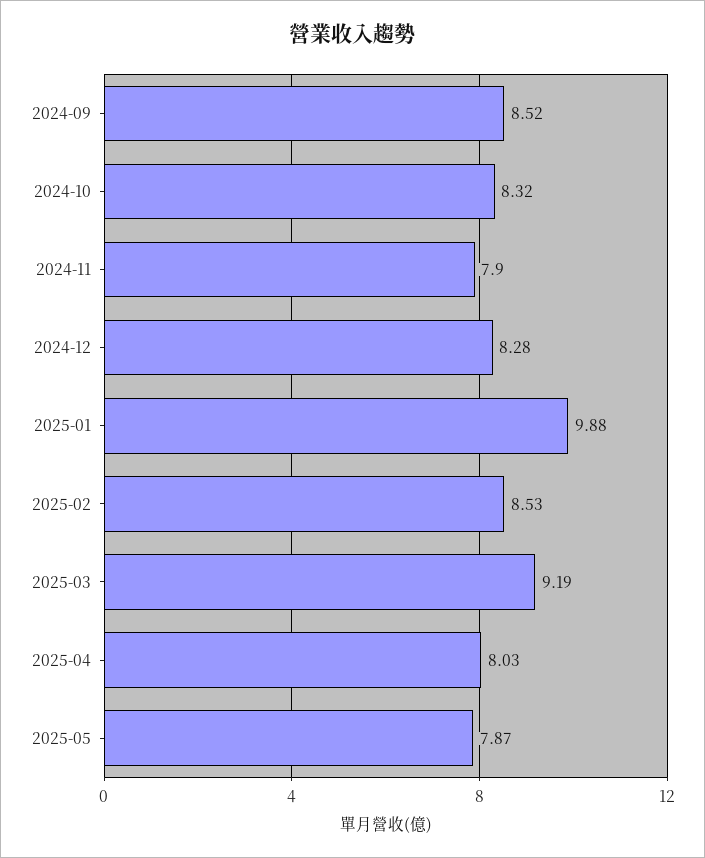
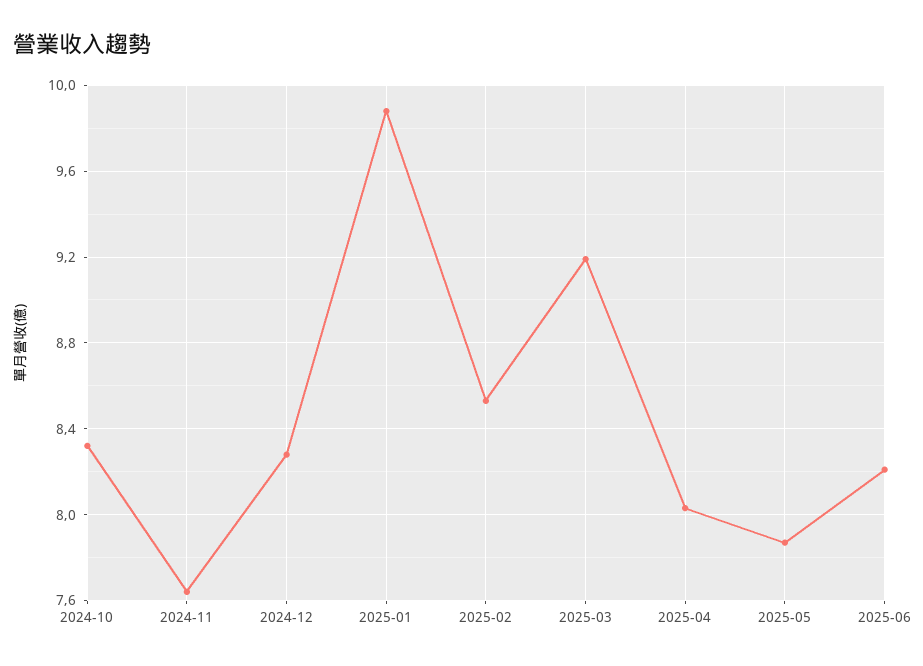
2024-09: 8.52 -> none
2024-11: 7.9 -> 7.65
2025-06: none -> 8.2

